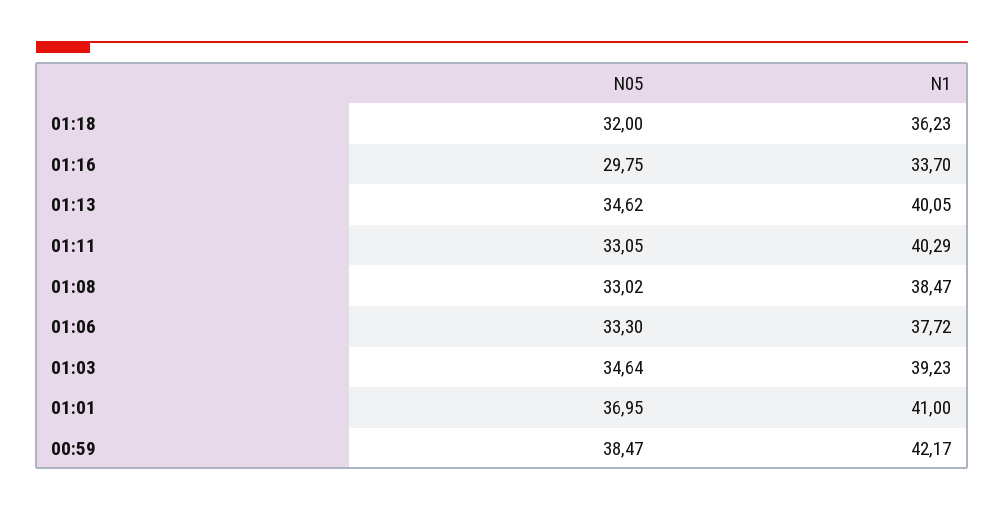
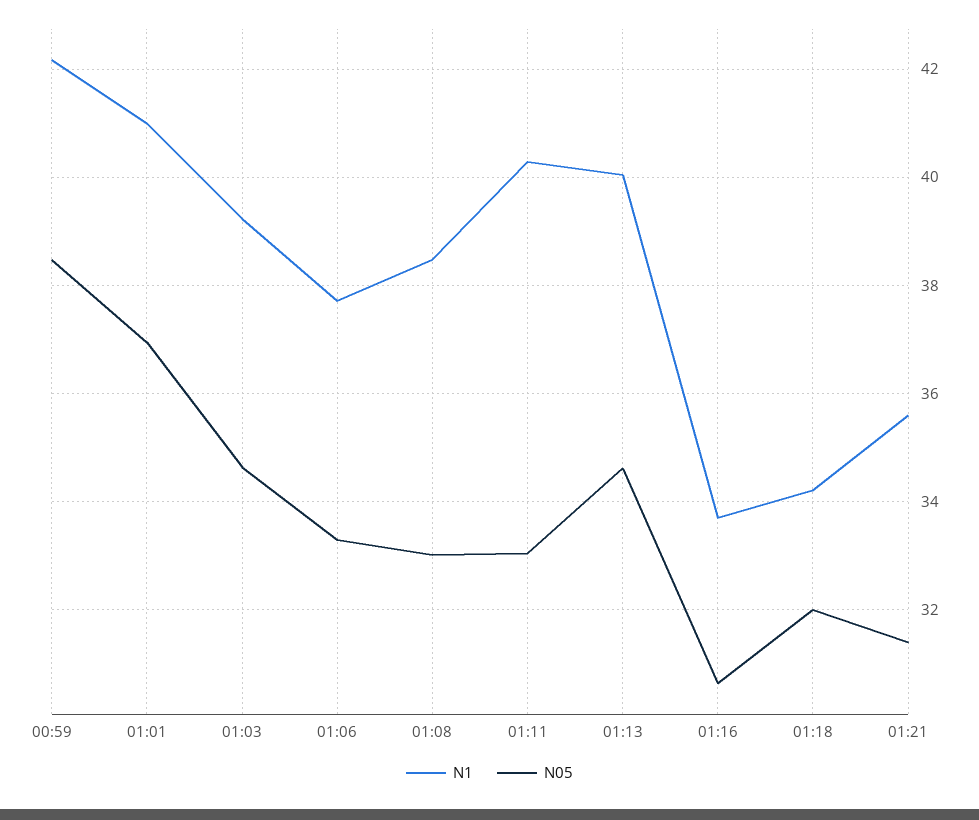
N1, 01:18: 36.23 -> 34.2
N05, 01:16: 29.75 -> 30.6
N1, 01:21: none -> 35.6
N05, 01:21: none -> 31.4

